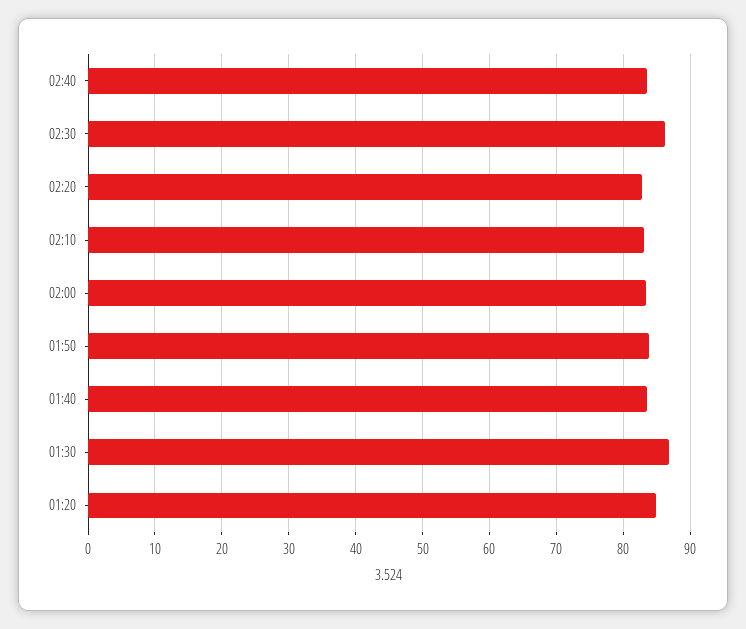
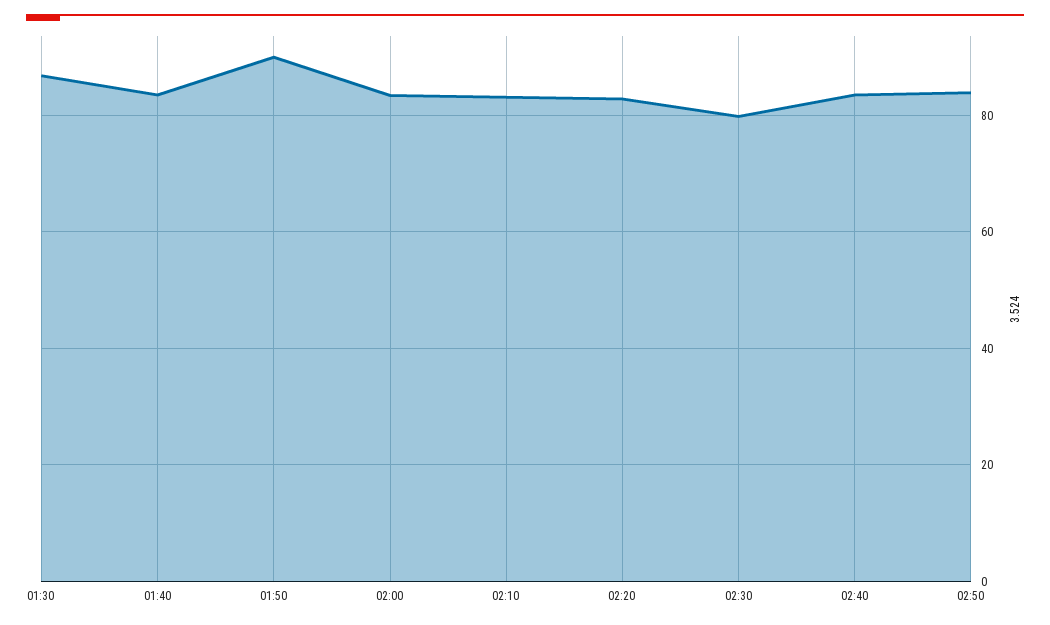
02:30: 86 -> 80
01:50: 84 -> 90
01:20: 85 -> none
02:50: none -> 84

